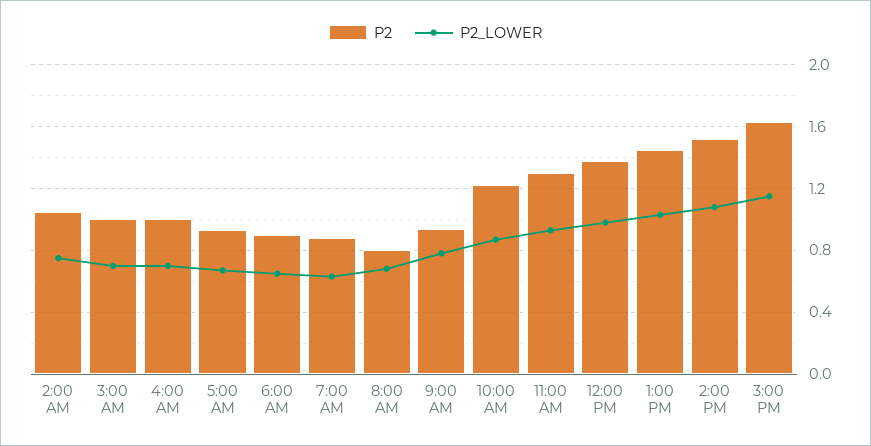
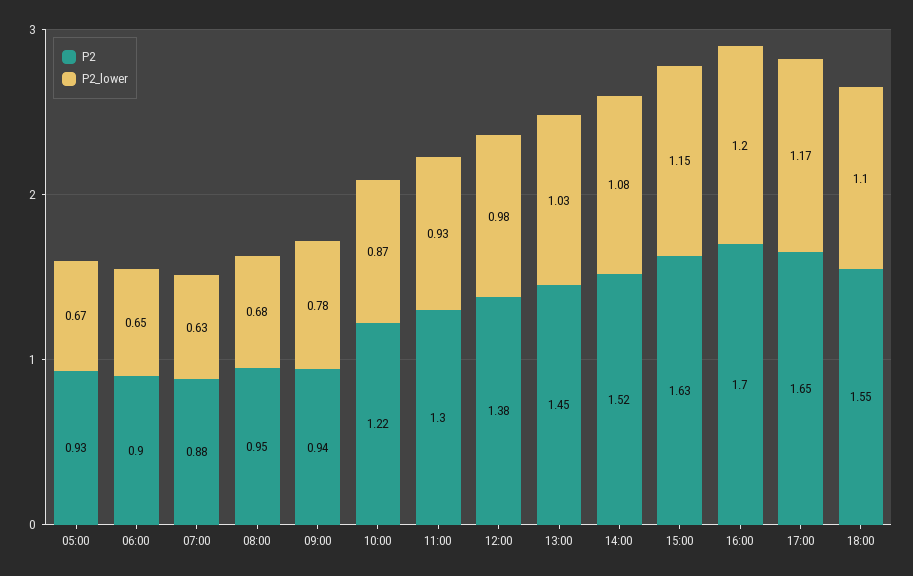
P2, 2:00 AM: 1.05 -> none
P2_LOWER, 2:00 AM: 0.75 -> none
P2, 3:00 AM: 1 -> none
P2_LOWER, 3:00 AM: 0.7 -> none
P2, 4:00 AM: 1 -> none
P2_LOWER, 4:00 AM: 0.7 -> none
P2, 8:00 AM: 0.8 -> 0.95
P2, 16:00: none -> 1.7
P2_LOWER, 16:00: none -> 1.2
P2, 17:00: none -> 1.65
P2_LOWER, 17:00: none -> 1.17
P2, 18:00: none -> 1.55
P2_LOWER, 18:00: none -> 1.1

